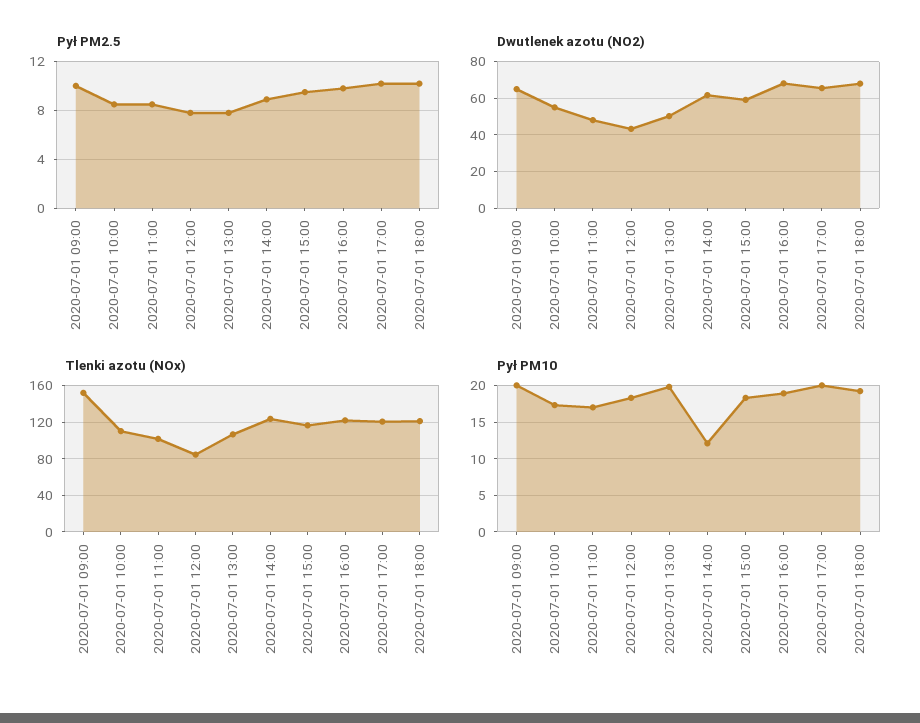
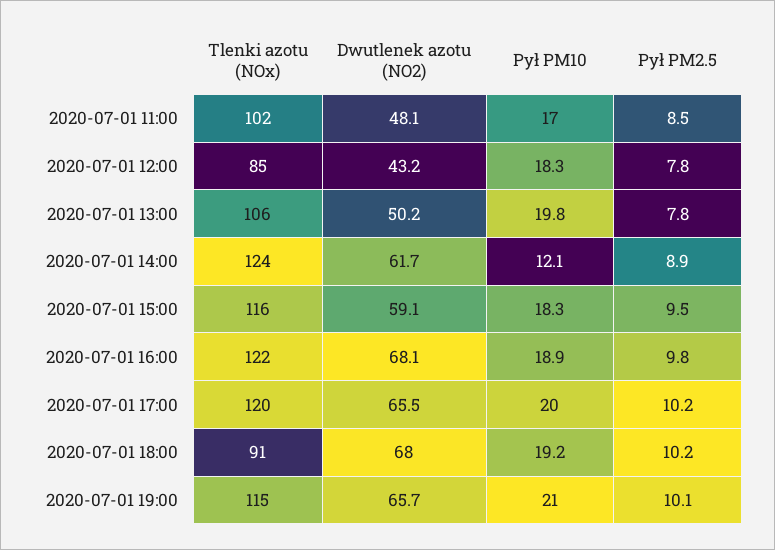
Pył PM2.5, 2020-07-01 09:00: 10 -> none
Pył PM2.5, 2020-07-01 10:00: 8.5 -> none
Dwutlenek azotu (NO2), 2020-07-01 09:00: 65 -> none
Dwutlenek azotu (NO2), 2020-07-01 10:00: 55 -> none
Tlenki azotu (NOx), 2020-07-01 09:00: 150 -> none
Tlenki azotu (NOx), 2020-07-01 10:00: 110 -> none
Tlenki azotu (NOx), 2020-07-01 18:00: 120 -> 91
Pył PM10, 2020-07-01 09:00: 20 -> none
Pył PM10, 2020-07-01 10:00: 17 -> none
Tlenki azotu (NOx), 2020-07-01 19:00: none -> 115
Dwutlenek azotu (NO2), 2020-07-01 19:00: none -> 65.7
Pył PM10, 2020-07-01 19:00: none -> 21
Pył PM2.5, 2020-07-01 19:00: none -> 10.1

